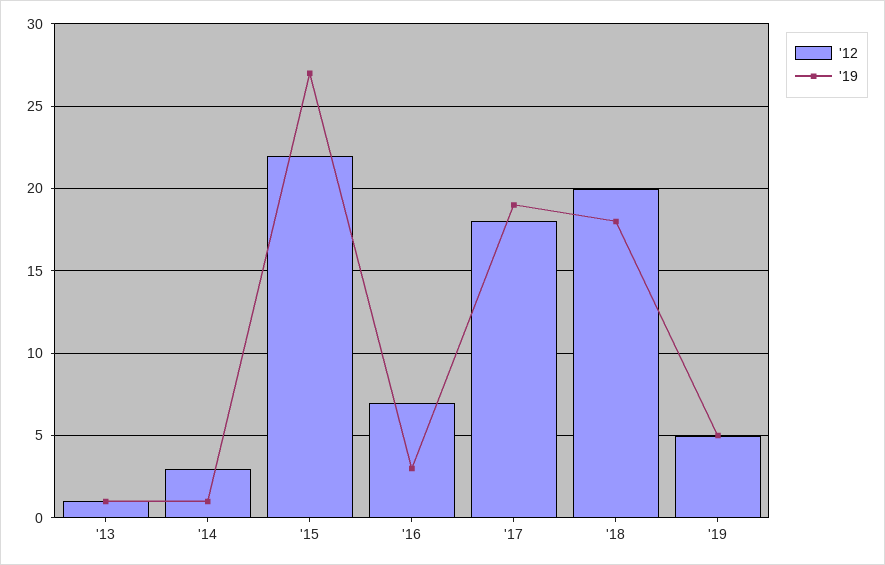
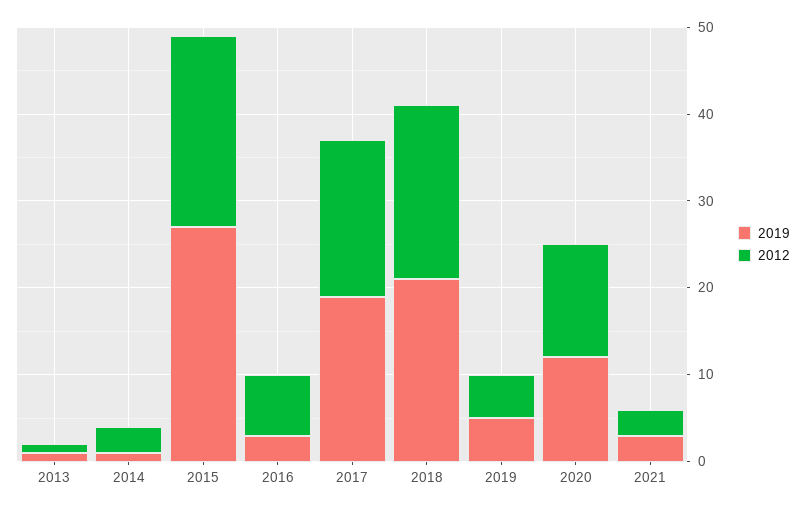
'19, '18: 18 -> 21
'19, 2020: none -> 12
'12, 2020: none -> 13
'19, 2021: none -> 3
'12, 2021: none -> 3

